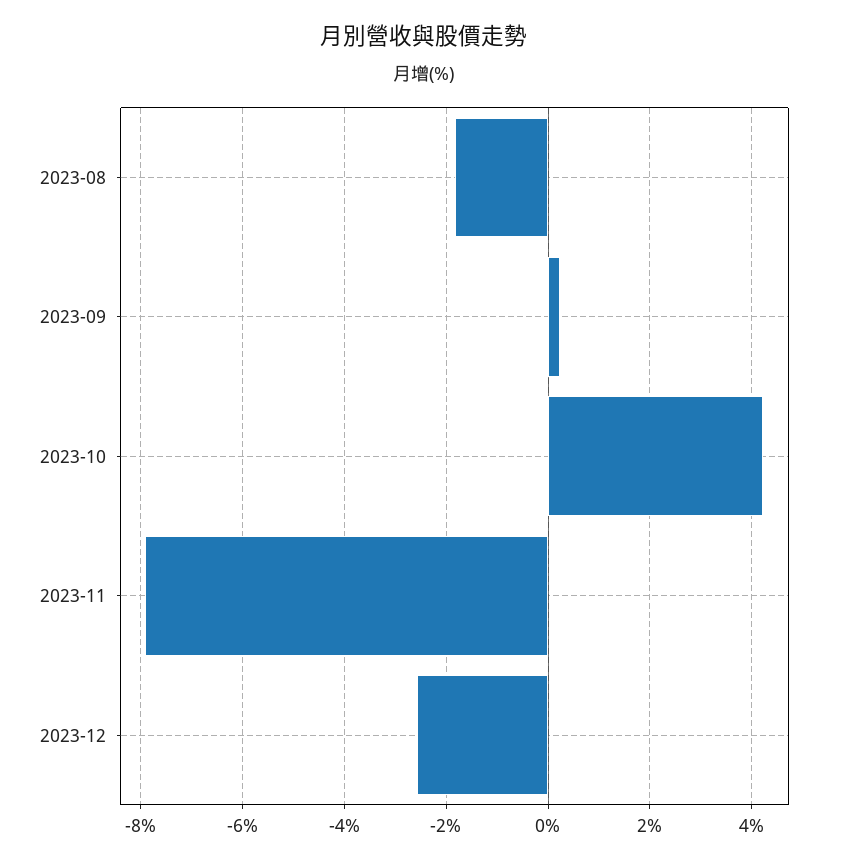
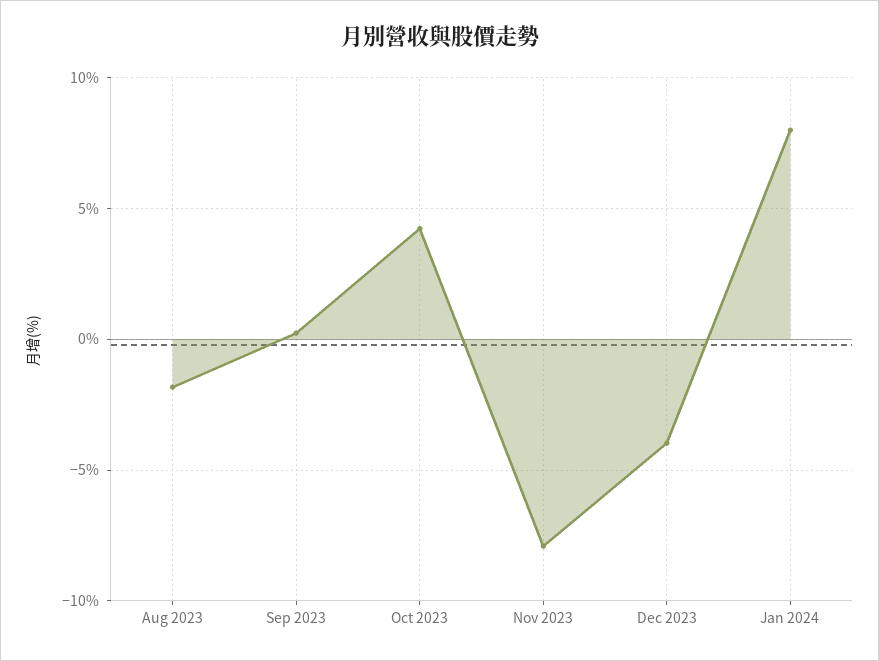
2023-12: -2.6 -> -4
Jan 2024: none -> 8

